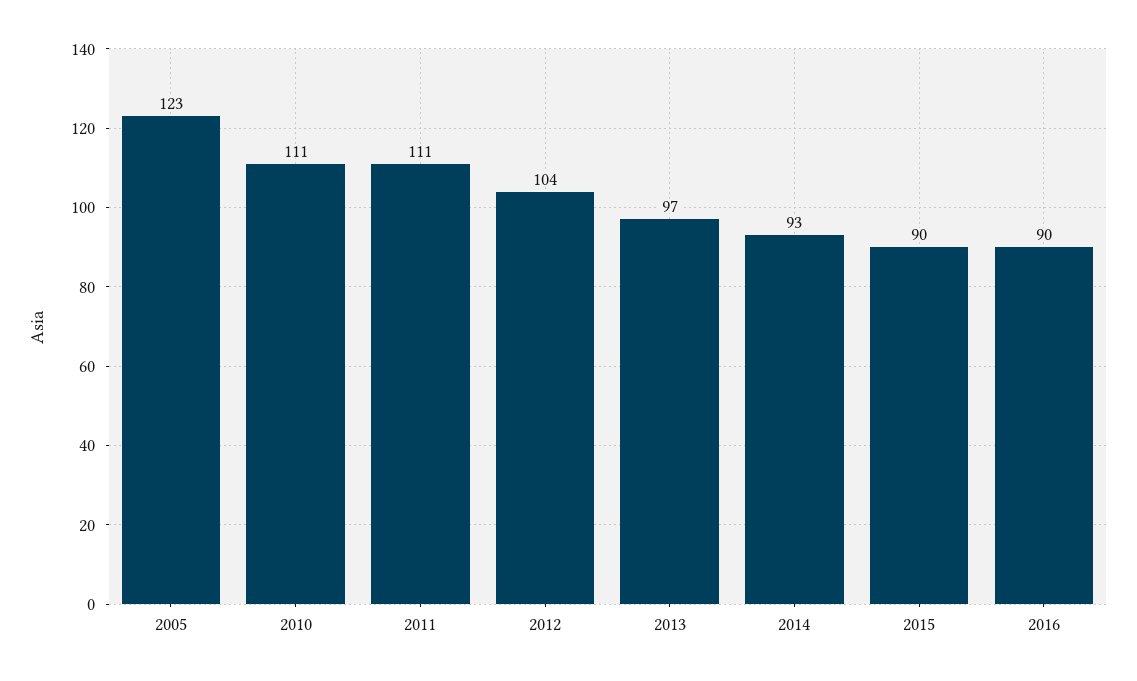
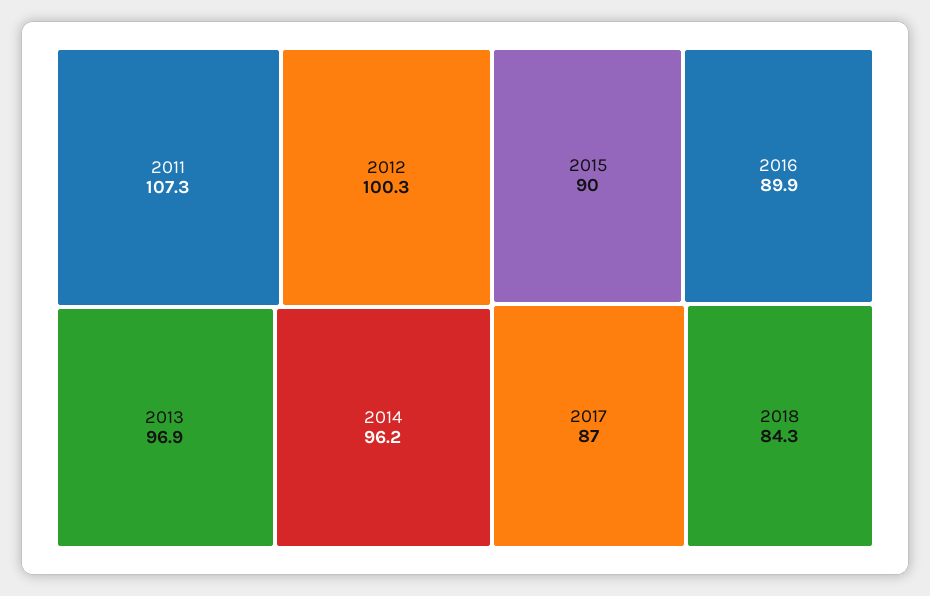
2005: 123 -> none
2010: 111 -> none
2011: 111 -> 107.3
2012: 104 -> 100.3
2014: 93 -> 96.2
2017: none -> 87
2018: none -> 84.3

